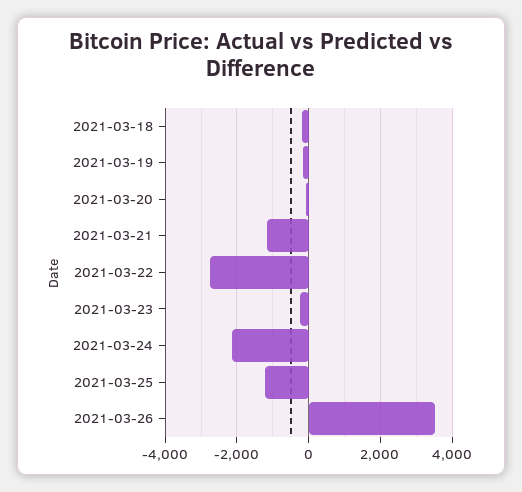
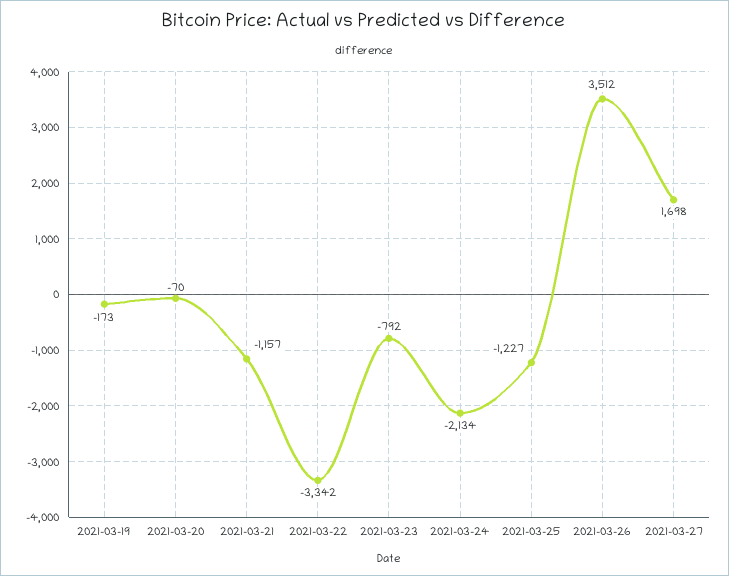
2021-03-18: -200 -> none
2021-03-22: -2800 -> -3342
2021-03-23: -200 -> -792
2021-03-27: none -> 1698

